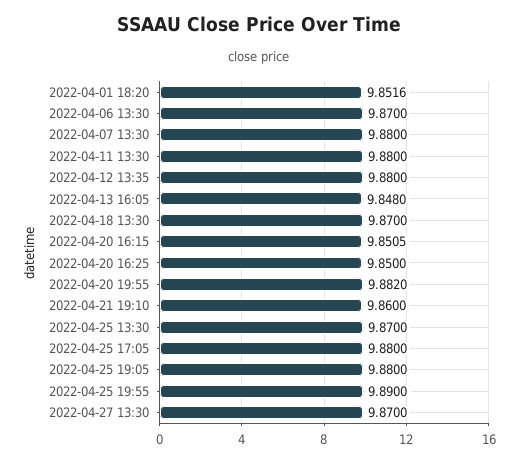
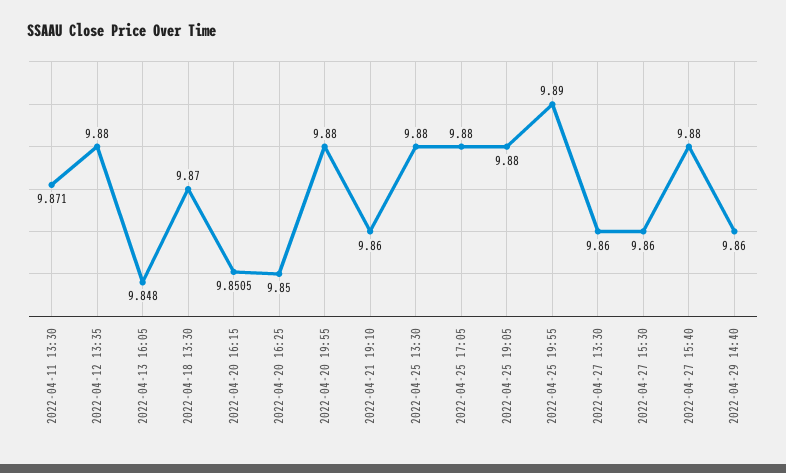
2022-04-01 18:20: 9.8516 -> none
2022-04-06 13:30: 9.87 -> none
2022-04-07 13:30: 9.88 -> none
2022-04-11 13:30: 9.88 -> 9.871
2022-04-20 19:55: 9.882 -> 9.88
2022-04-25 13:30: 9.87 -> 9.88
2022-04-27 13:30: 9.87 -> 9.86
2022-04-27 15:30: none -> 9.86
2022-04-27 15:40: none -> 9.88
2022-04-29 14:40: none -> 9.86

